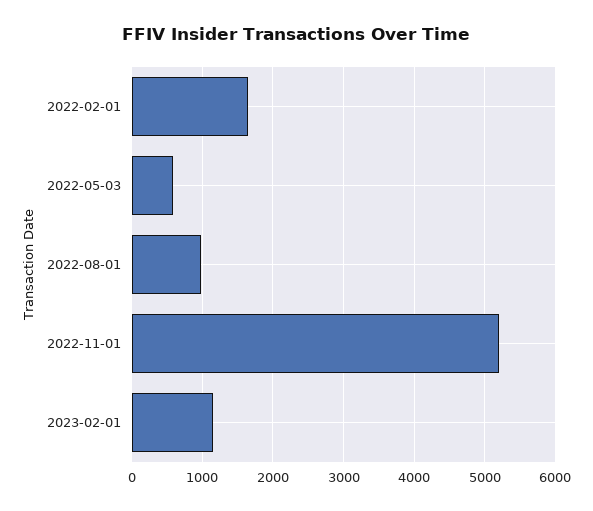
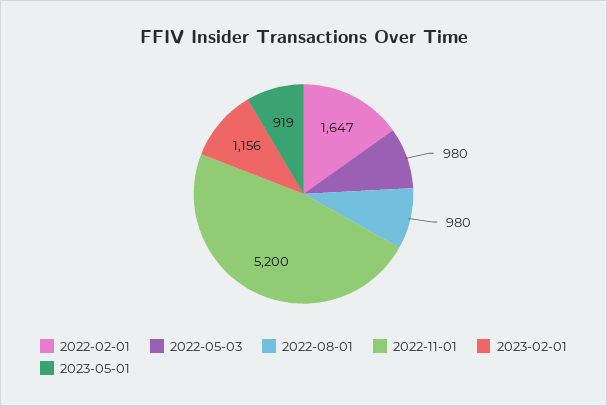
2022-05-03: 600 -> 980
2023-05-01: none -> 919

